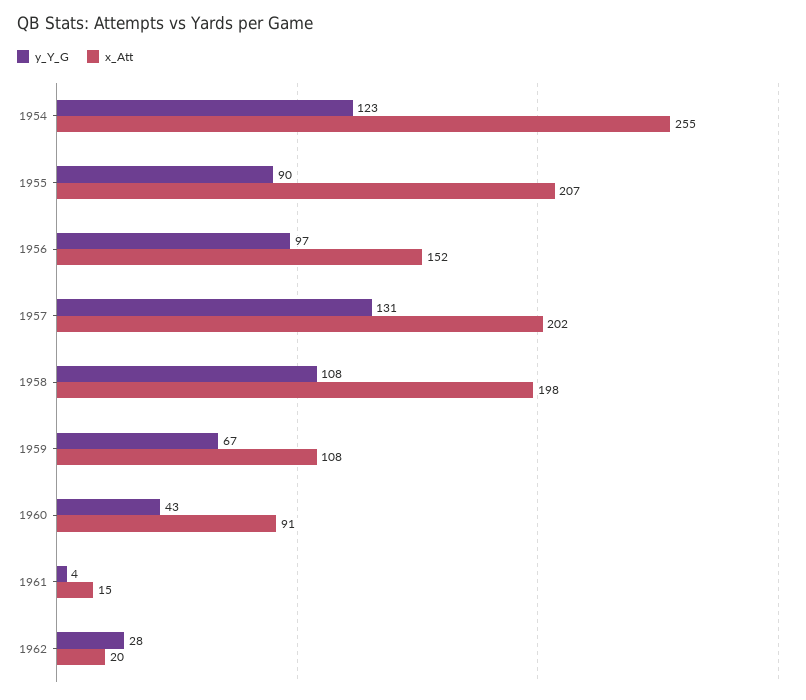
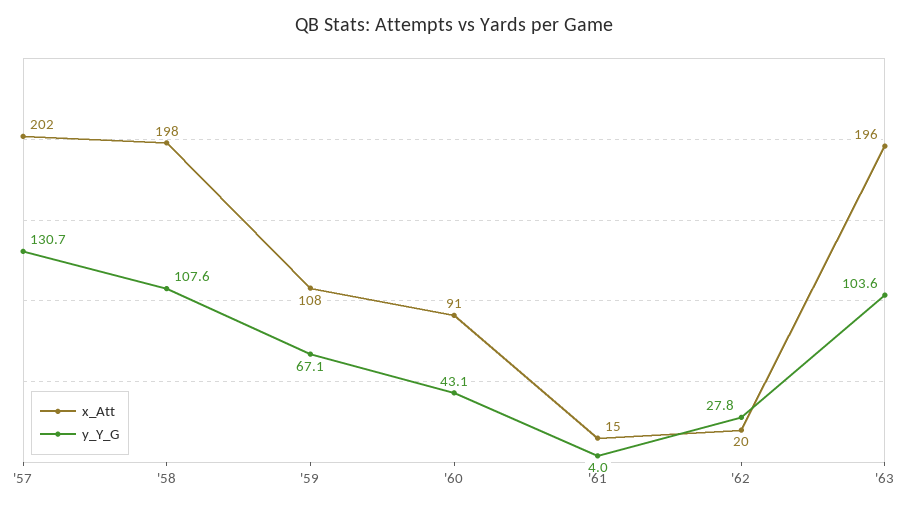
y_Y_G, 1954: 123 -> none
x_Att, 1954: 255 -> none
y_Y_G, 1955: 90 -> none
x_Att, 1955: 207 -> none
y_Y_G, 1956: 97 -> none
x_Att, 1956: 152 -> none
x_Att, '63: none -> 196
y_Y_G, '63: none -> 103.6

